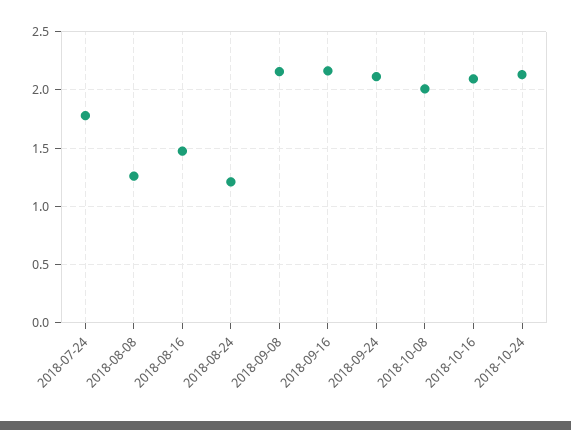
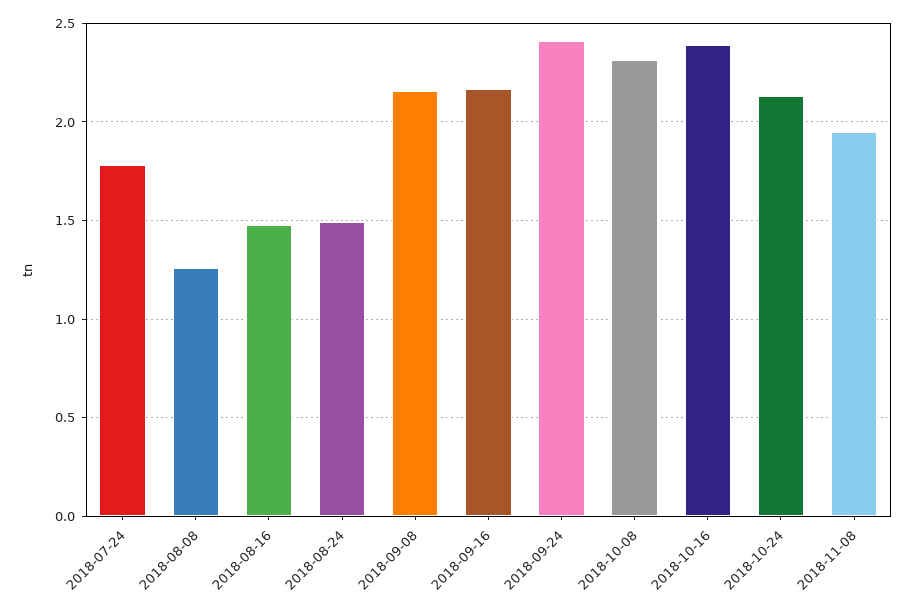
2018-08-24: 1.2 -> 1.5
2018-09-24: 2.1 -> 2.4
2018-10-08: 2 -> 2.3
2018-10-16: 2.1 -> 2.4
2018-11-08: none -> 1.95

